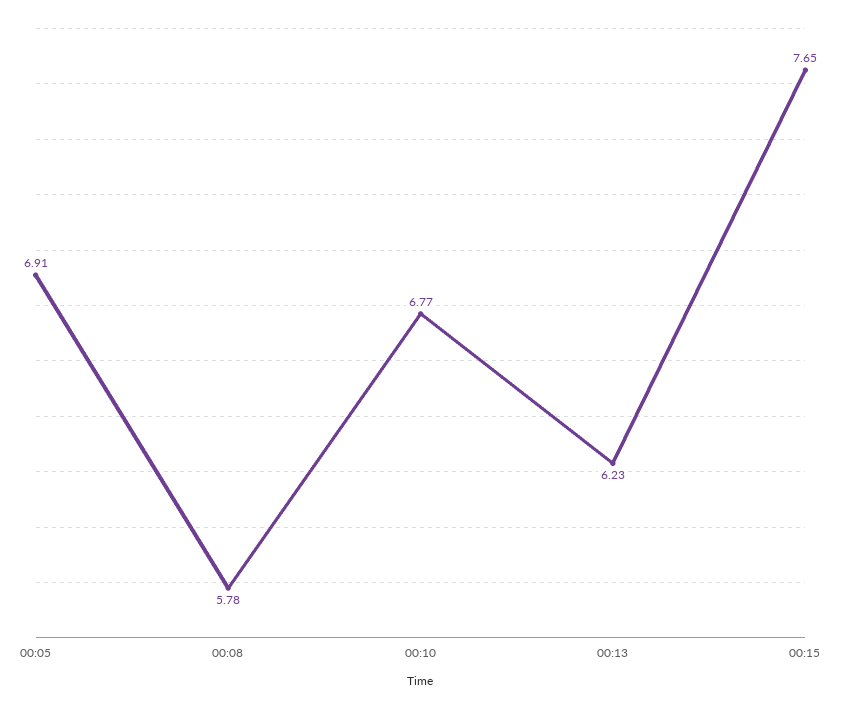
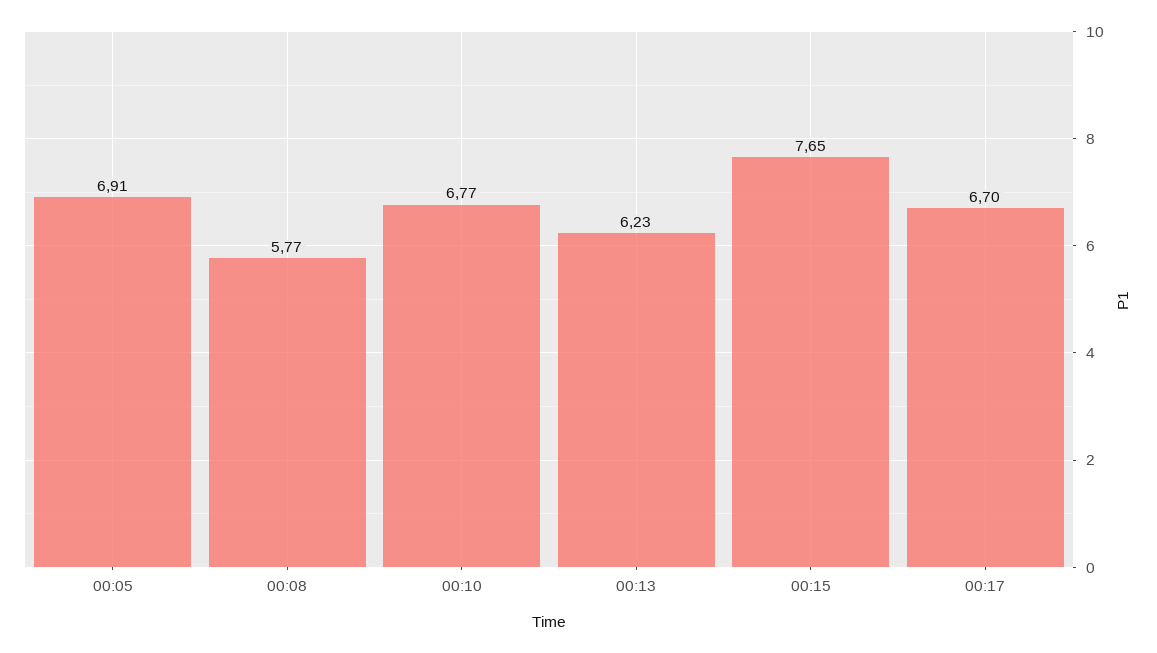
00:08: 5.78 -> 5.77
00:17: none -> 6.7

